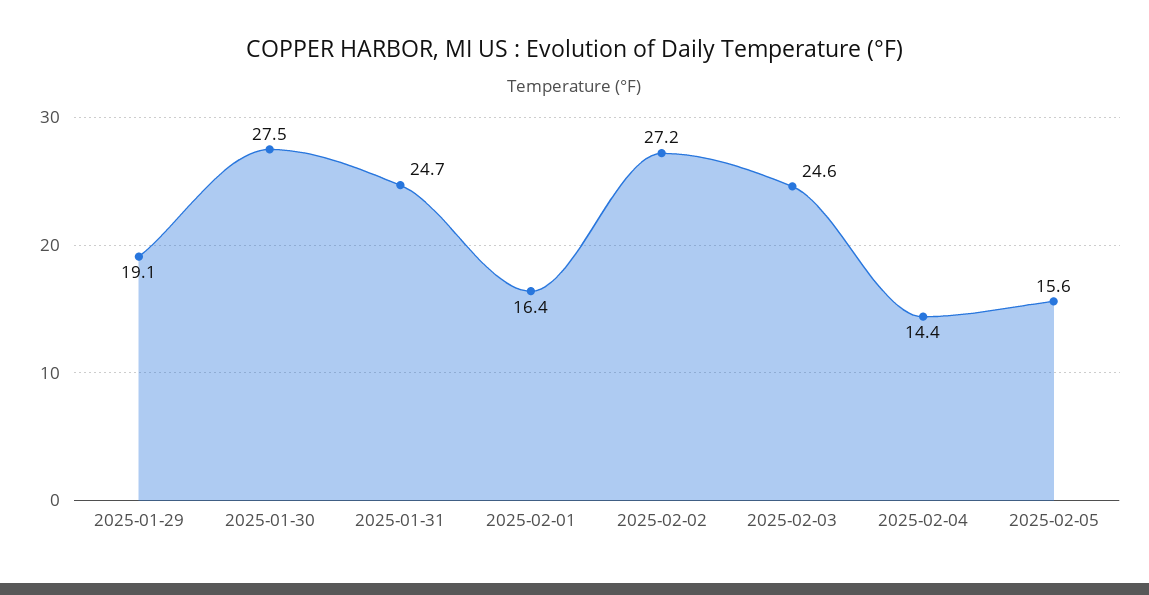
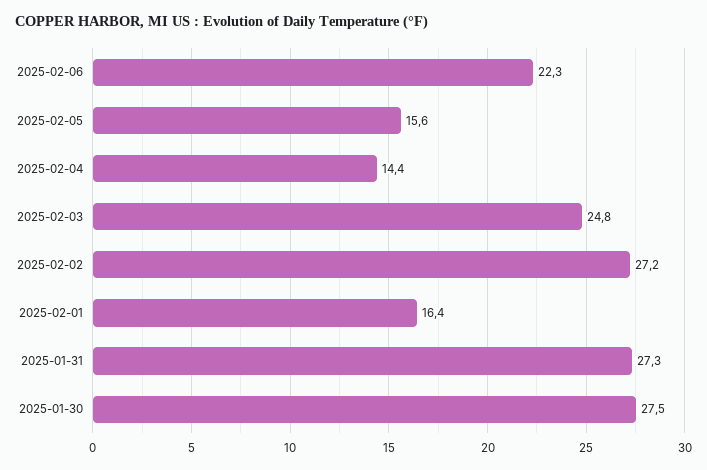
2025-01-29: 19.1 -> none
2025-01-31: 24.7 -> 27.3
2025-02-03: 24.6 -> 24.8
2025-02-06: none -> 22.3

